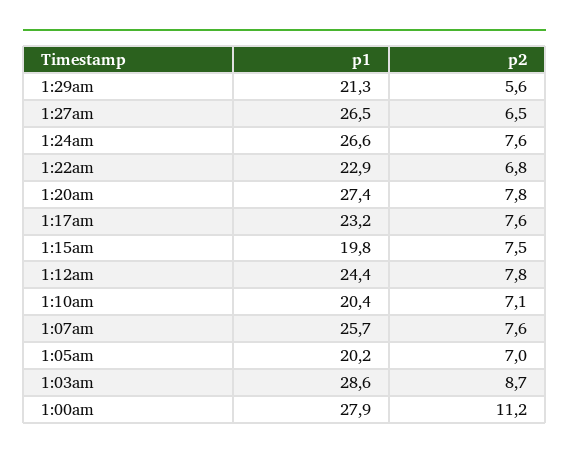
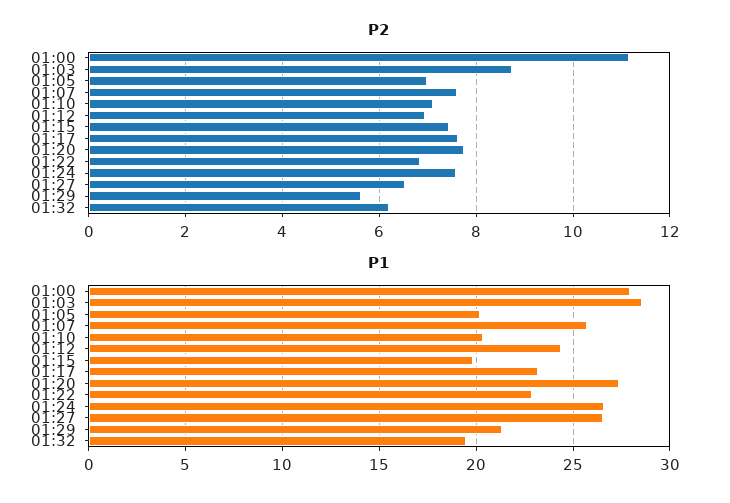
p2, 1:12am: 7.8 -> 7
p2, 01:32: none -> 6.2
p1, 01:32: none -> 19.5

